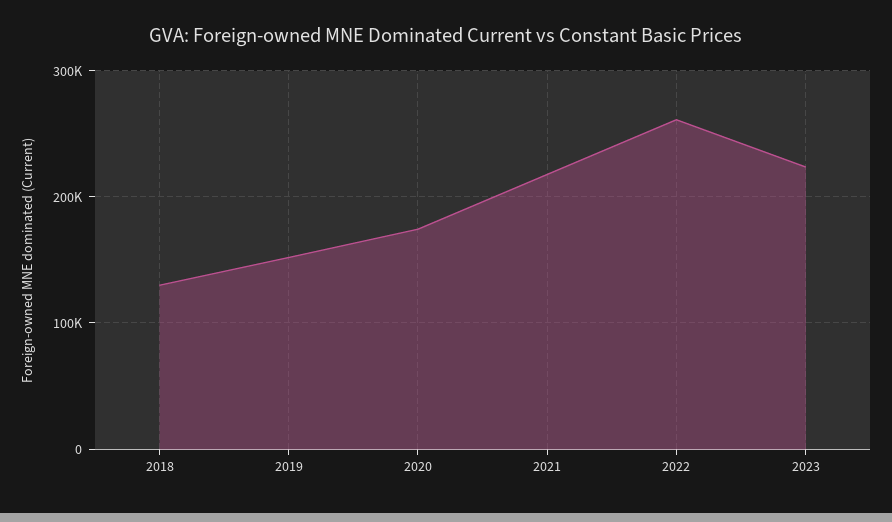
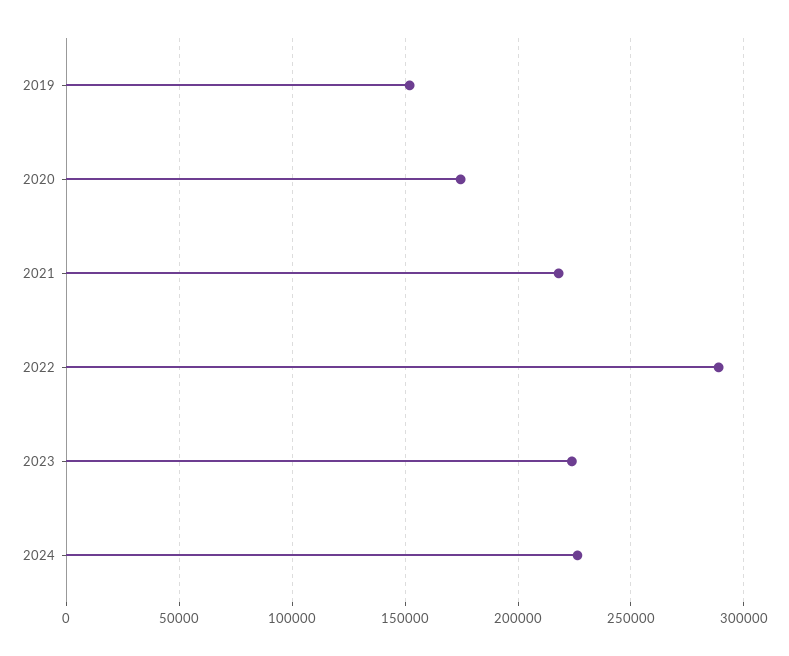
2018: 130000 -> none
2022: 260000 -> 290000
2024: none -> 225000

